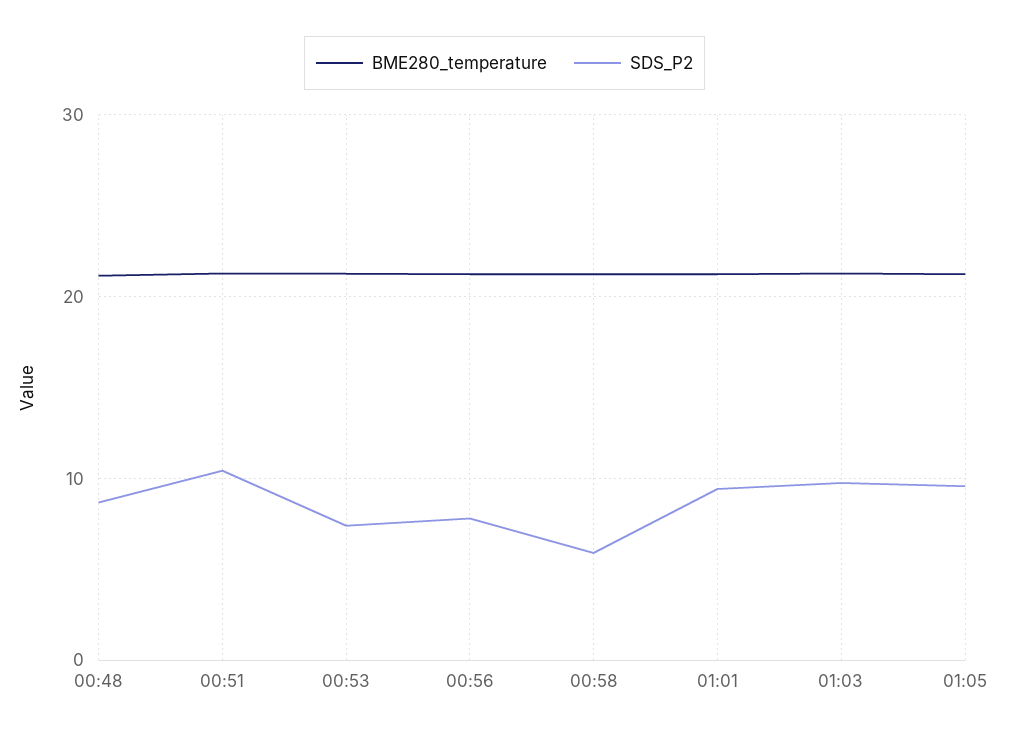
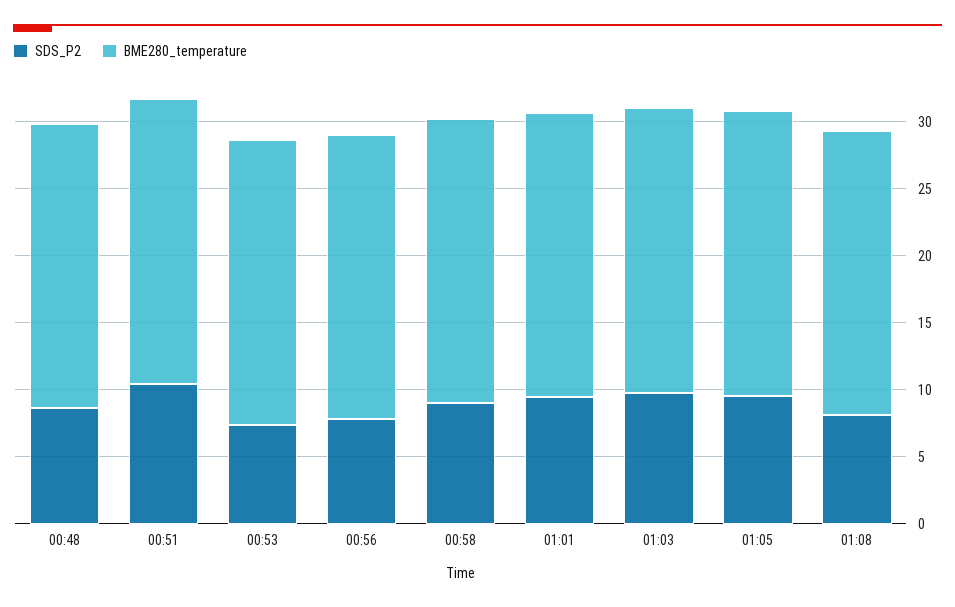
SDS_P2, 00:58: 6 -> 9
SDS_P2, 01:08: none -> 8
BME280_temperature, 01:08: none -> 21

